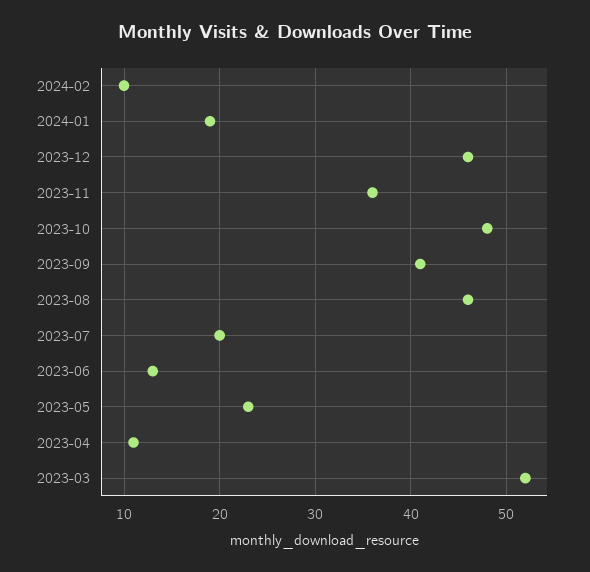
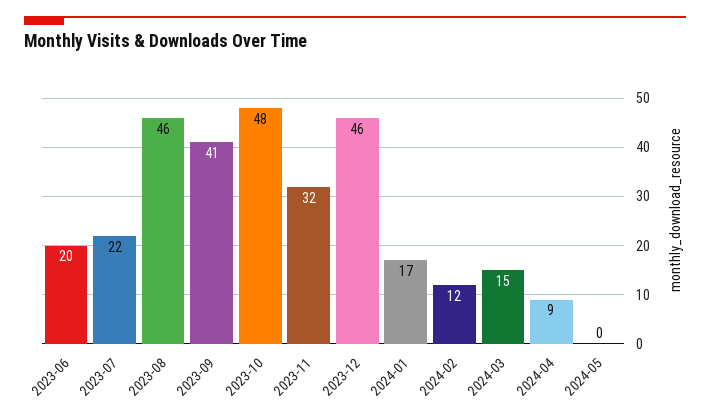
2024-02: 10 -> 12
2024-01: 19 -> 17
2023-11: 36 -> 32
2023-07: 20 -> 22
2023-06: 13 -> 20
2023-05: 23 -> none
2023-04: 11 -> none
2023-03: 52 -> none
2024-03: none -> 15
2024-04: none -> 9
2024-05: none -> 0

